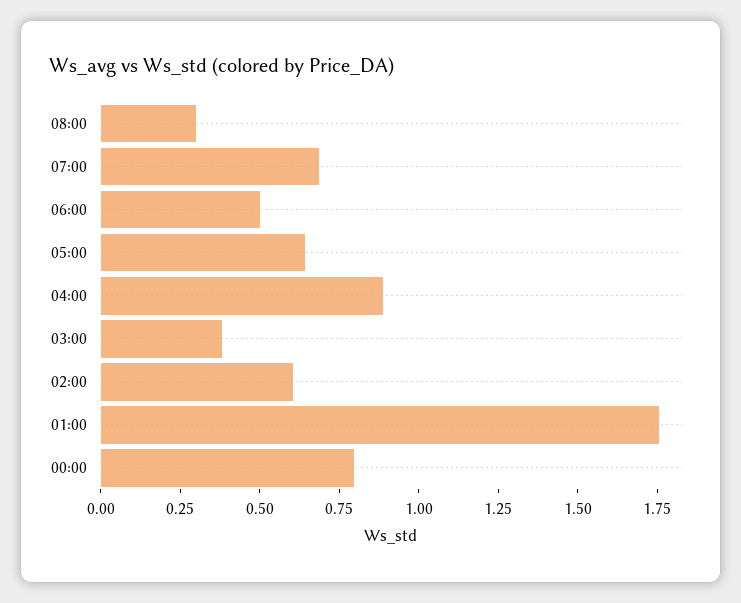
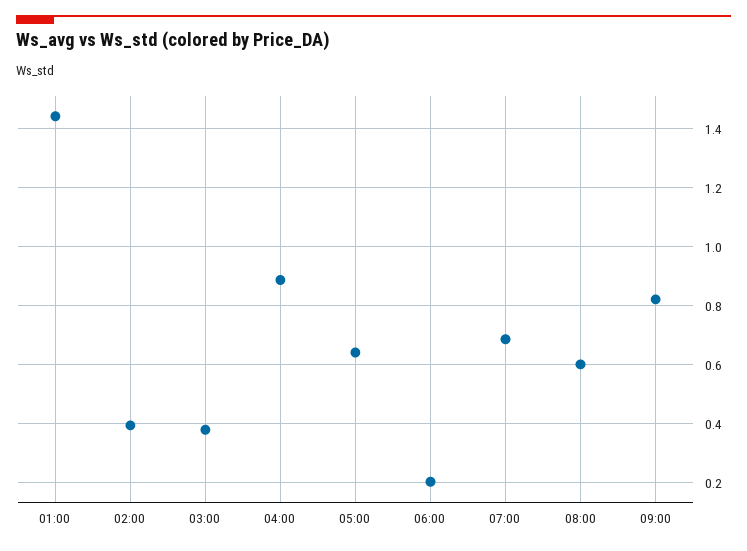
08:00: 0.3 -> 0.6
06:00: 0.5 -> 0.2
02:00: 0.6 -> 0.4
01:00: 1.75 -> 1.45
00:00: 0.8 -> none
09:00: none -> 0.825

